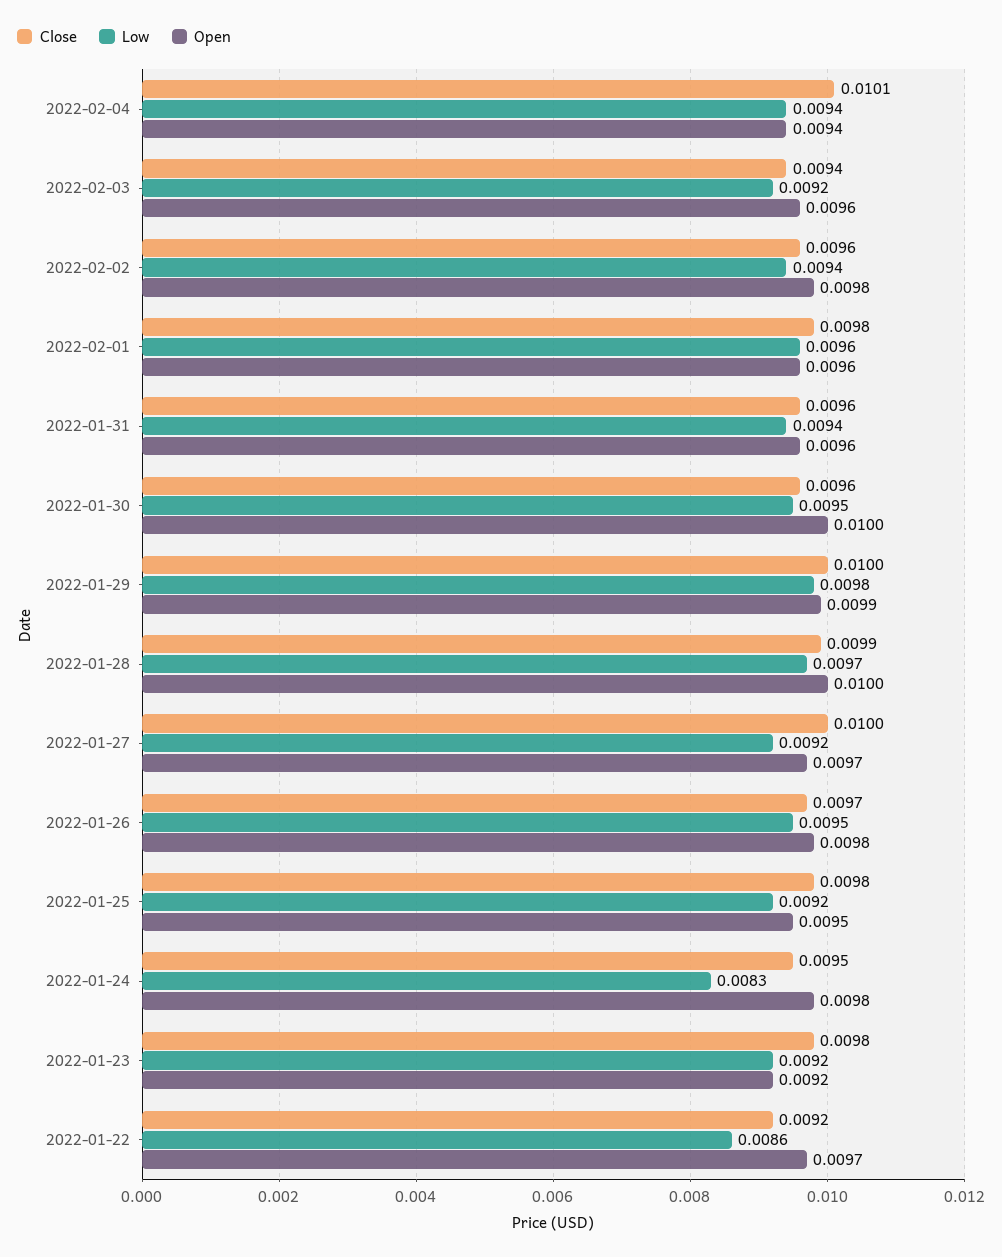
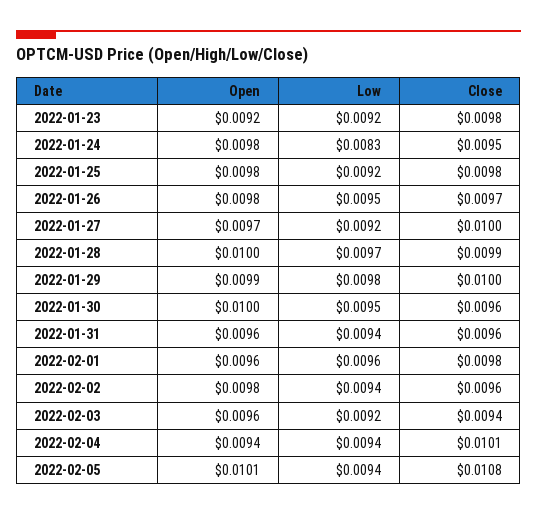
Open, 2022-01-25: 0.0095 -> 0.0098
Close, 2022-01-22: 0.0092 -> none
Low, 2022-01-22: 0.0086 -> none
Open, 2022-01-22: 0.0097 -> none
Open, 2022-02-05: none -> 0.0101
Low, 2022-02-05: none -> 0.0094
Close, 2022-02-05: none -> 0.0108

